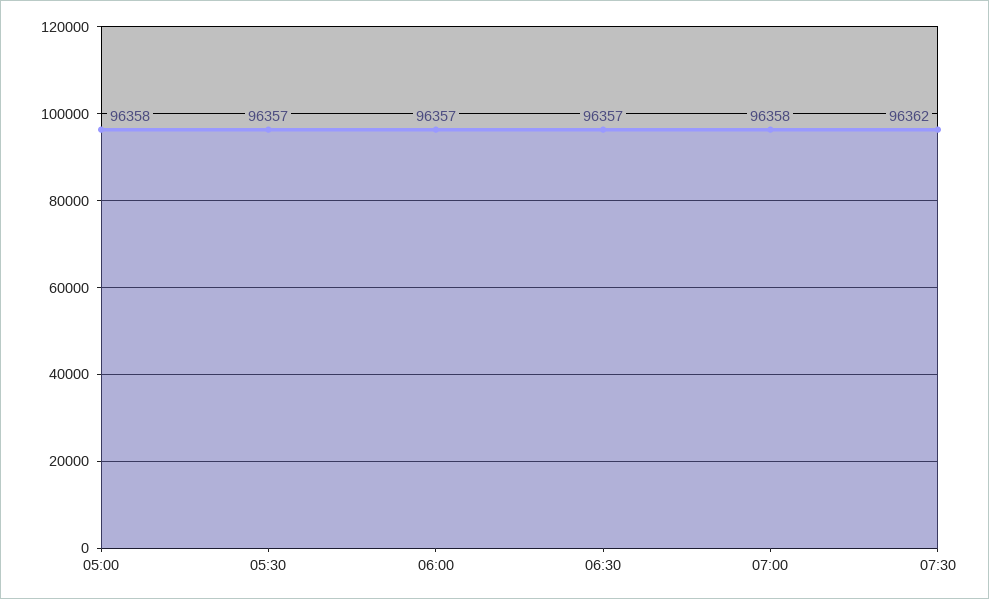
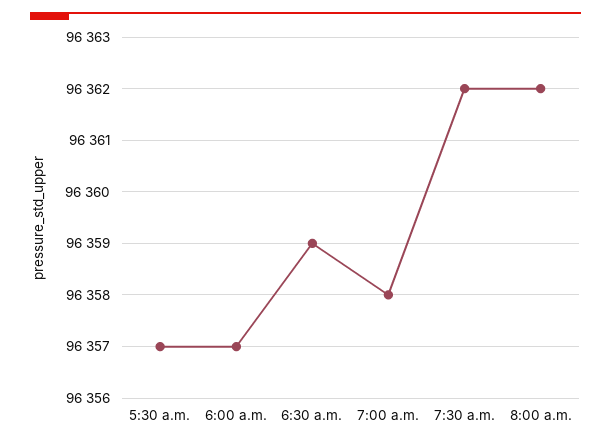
05:00: 96358 -> none
06:30: 96357 -> 96359
8:00 a.m.: none -> 96362

